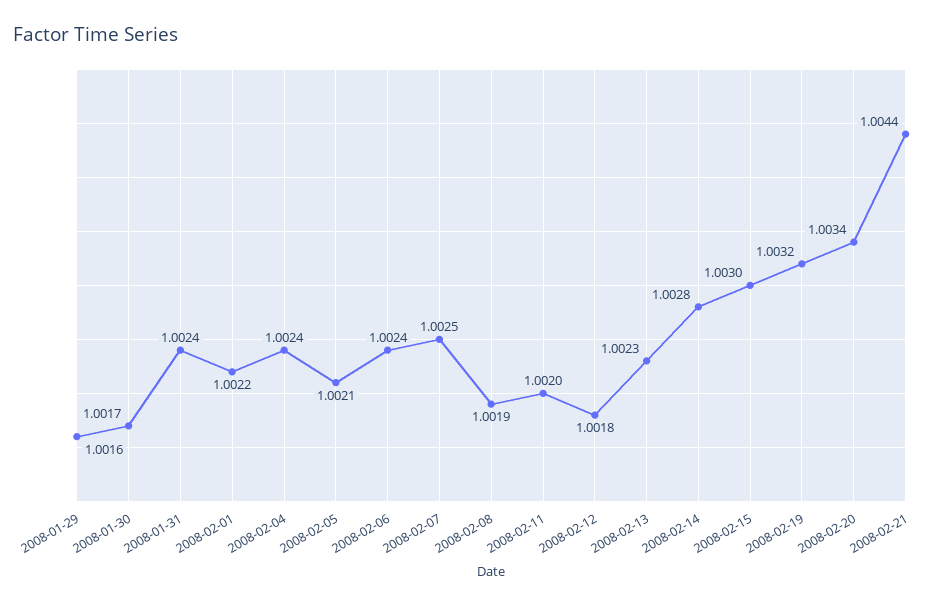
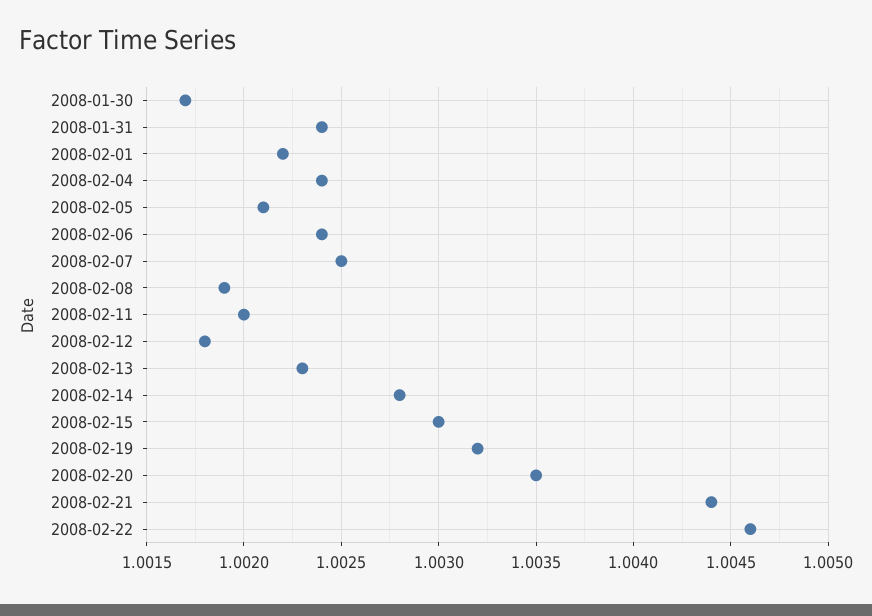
2008-01-29: 1.0016 -> none
2008-02-20: 1.0034 -> 1.0035
2008-02-22: none -> 1.0046

